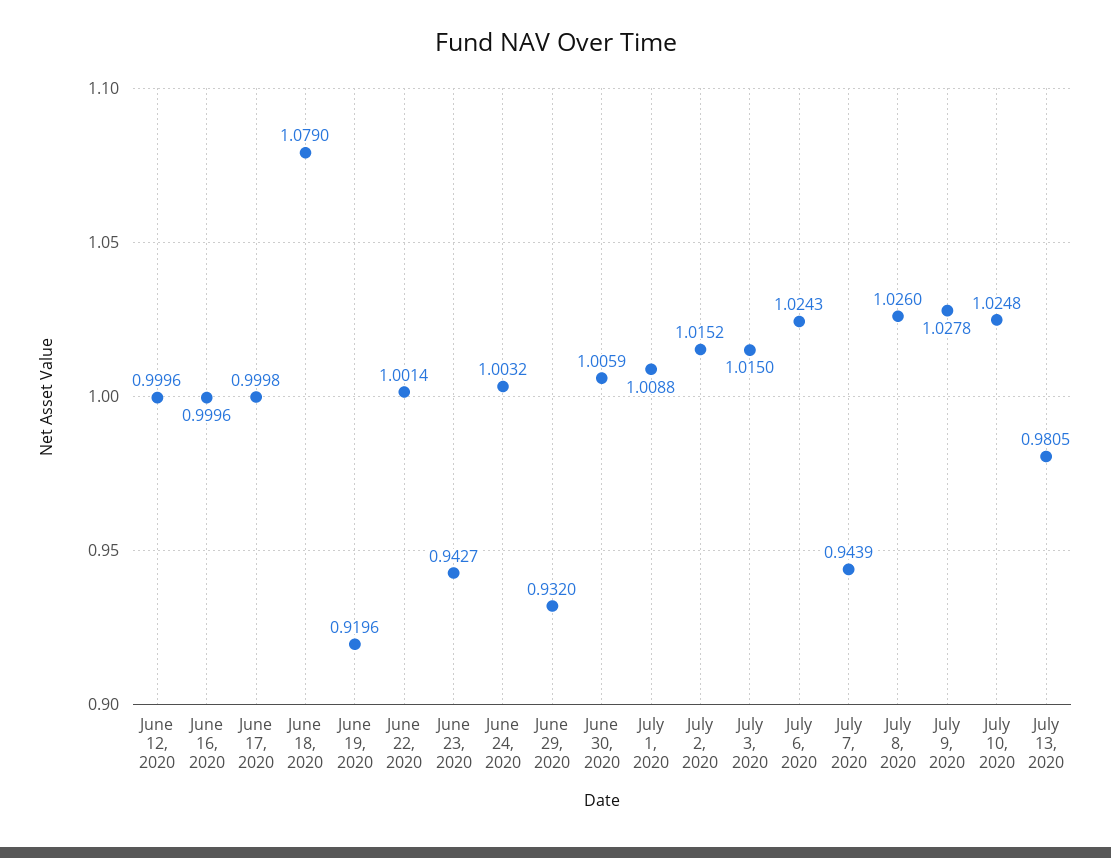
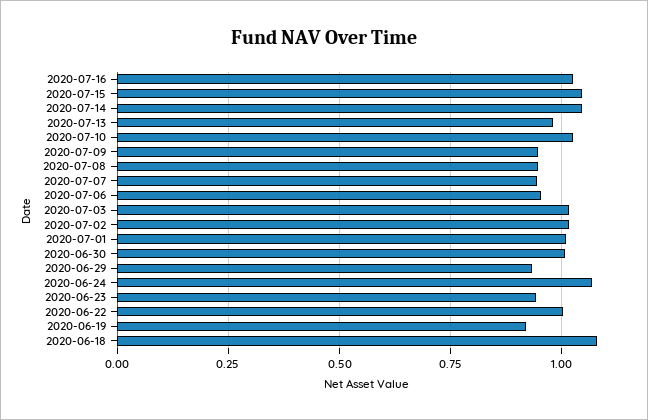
June 12, 2020: 0.9996 -> none
June 16, 2020: 0.9996 -> none
June 17, 2020: 0.9998 -> none
June 24, 2020: 1.0032 -> 1.075
July 6, 2020: 1.0243 -> 0.95
July 8, 2020: 1.026 -> 0.95
July 9, 2020: 1.0278 -> 0.95
2020-07-16: none -> 1.025
2020-07-15: none -> 1.05
2020-07-14: none -> 1.05

